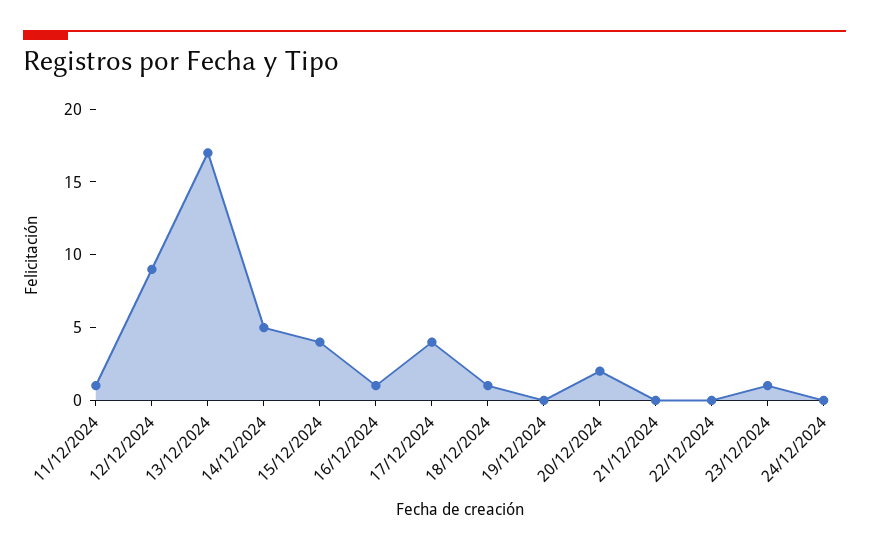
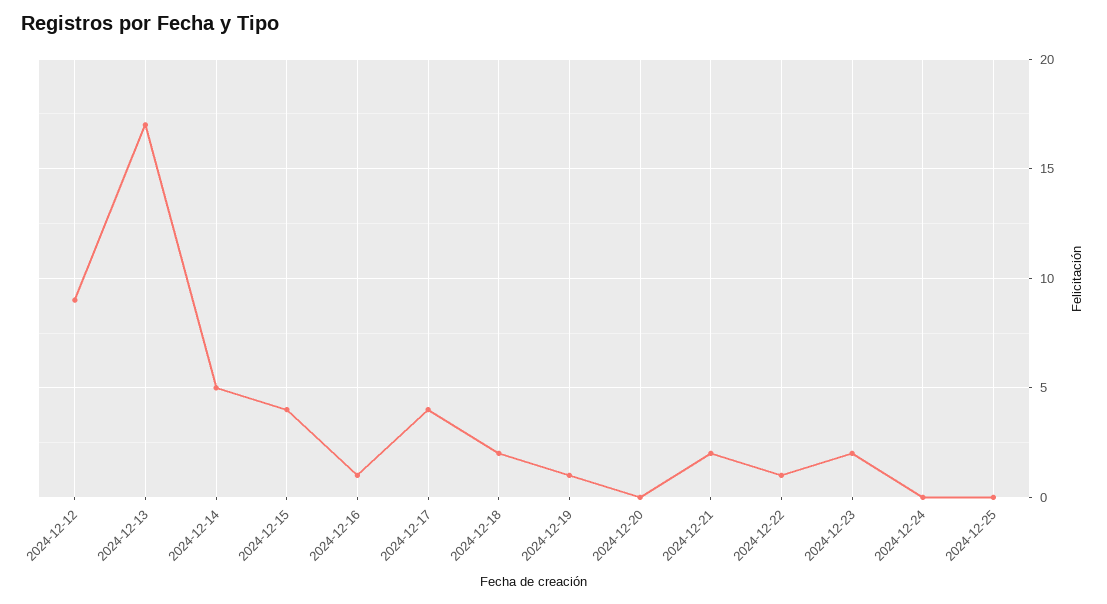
11/12/2024: 1 -> none
18/12/2024: 1 -> 2
19/12/2024: 0 -> 1
20/12/2024: 2 -> 0
21/12/2024: 0 -> 2
22/12/2024: 0 -> 1
23/12/2024: 1 -> 2
2024-12-25: none -> 0

